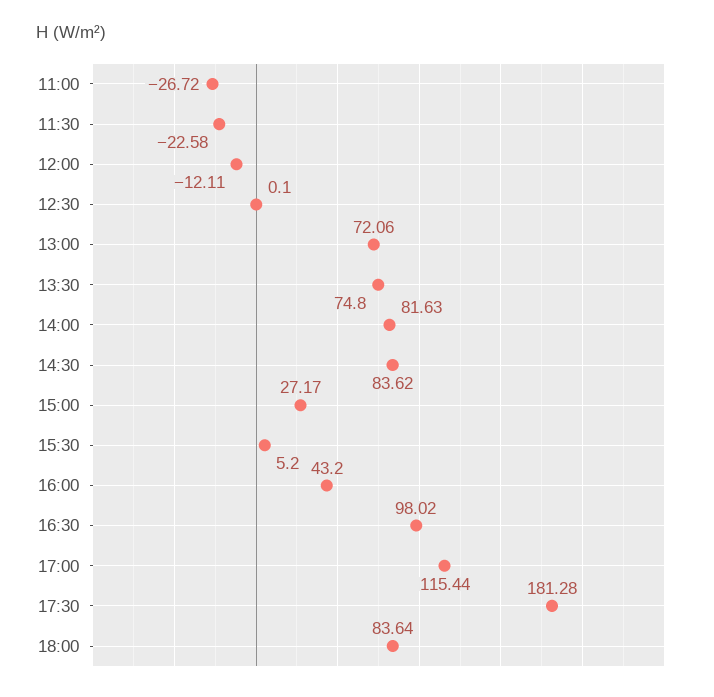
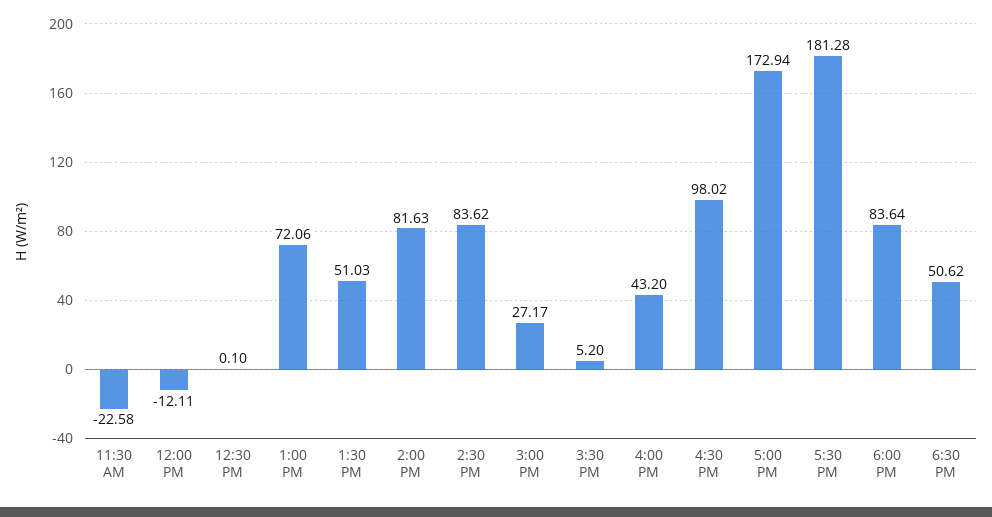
11:00: -26.72 -> none
13:30: 74.8 -> 51.03
17:00: 115.44 -> 172.94
6:30 PM: none -> 50.62

